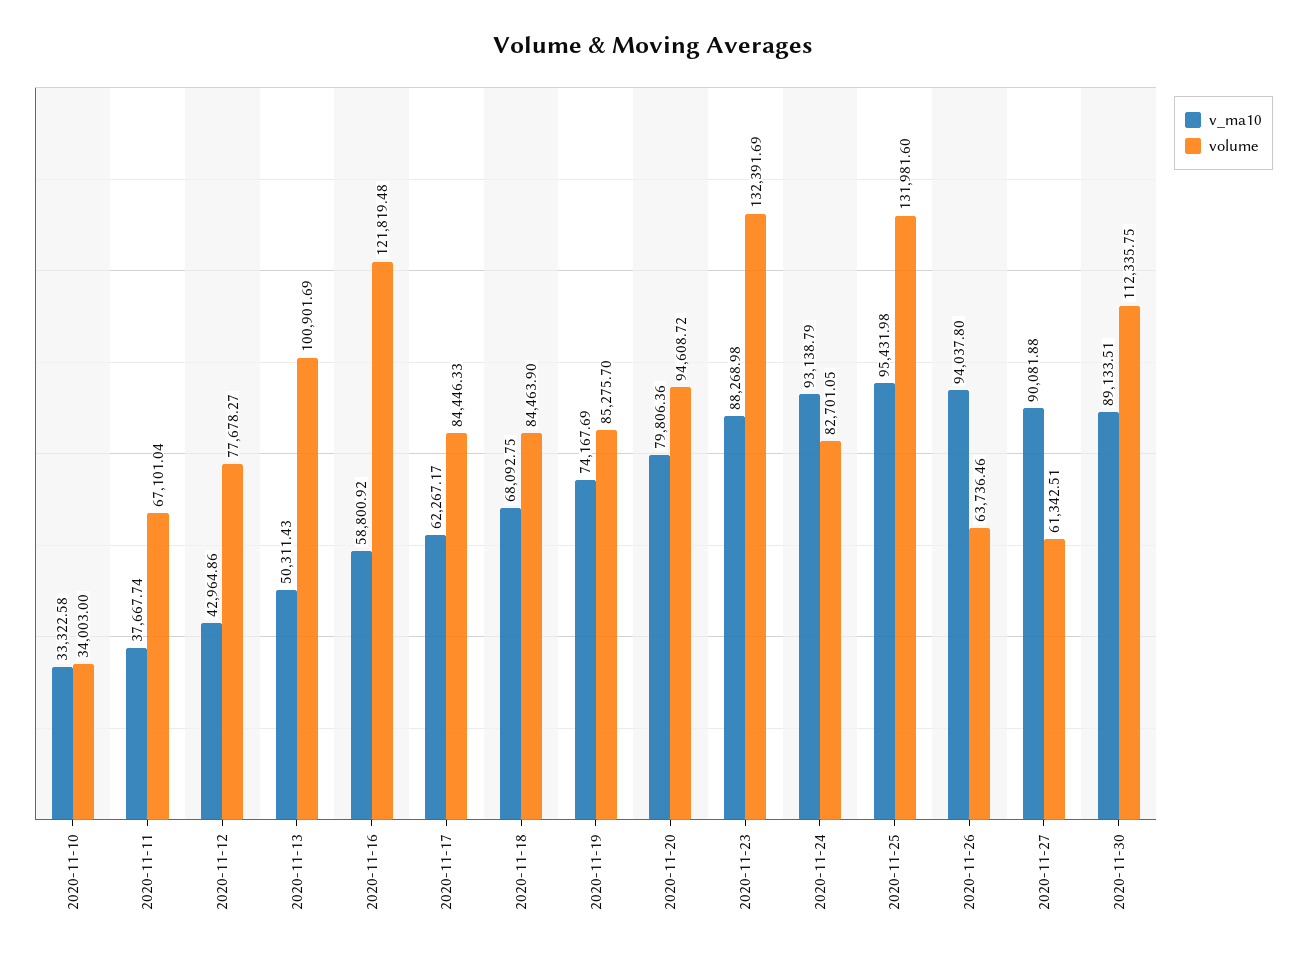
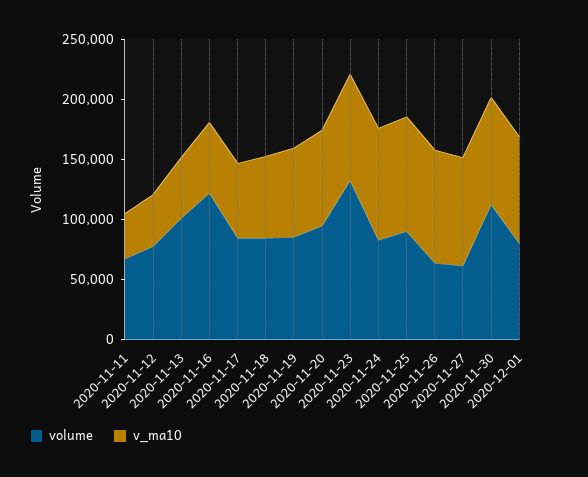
v_ma10, 2020-11-10: 33322.58 -> none
volume, 2020-11-10: 34003 -> none
volume, 2020-11-25: 131981.6 -> 90000
volume, 2020-12-01: none -> 80000
v_ma10, 2020-12-01: none -> 90000

